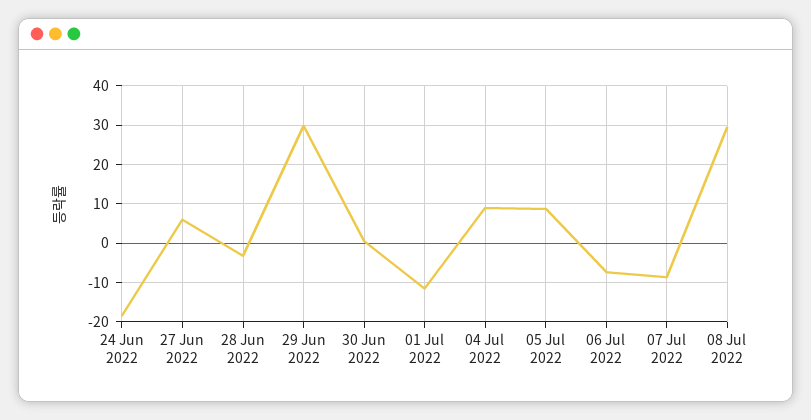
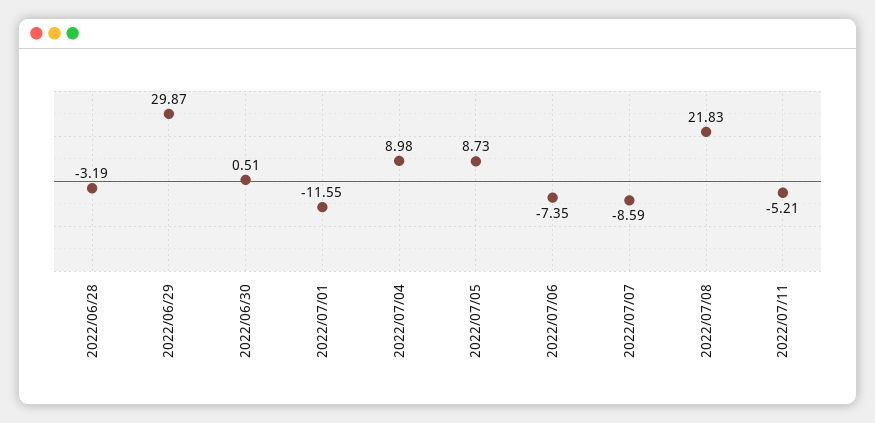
24 Jun 2022: -18 -> none
27 Jun 2022: 6 -> none
08 Jul 2022: 30 -> 21.83
2022/07/11: none -> -5.21

